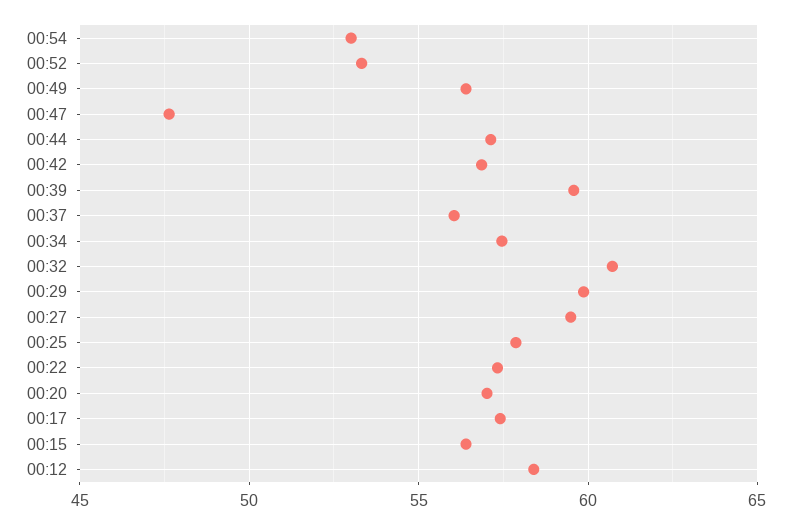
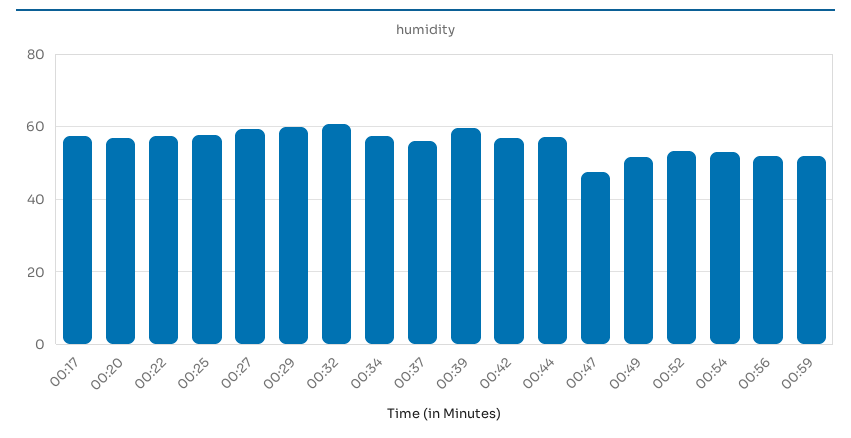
00:49: 56.5 -> 52
00:15: 56.5 -> none
00:12: 58.5 -> none
00:56: none -> 52
00:59: none -> 52

